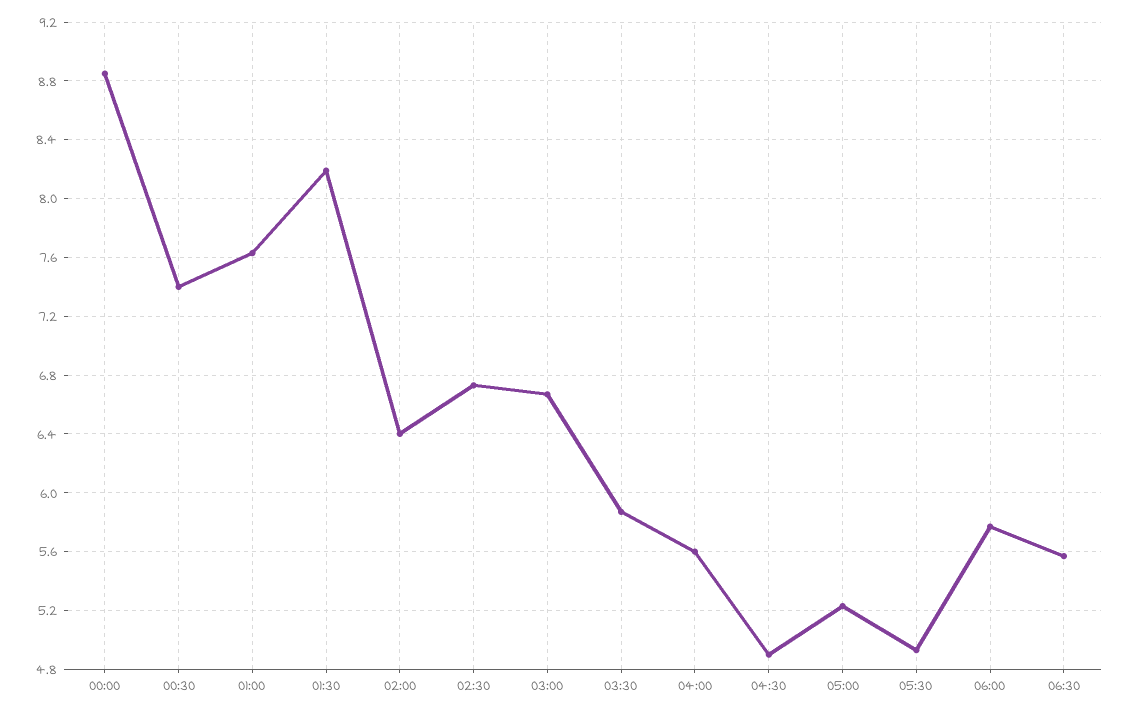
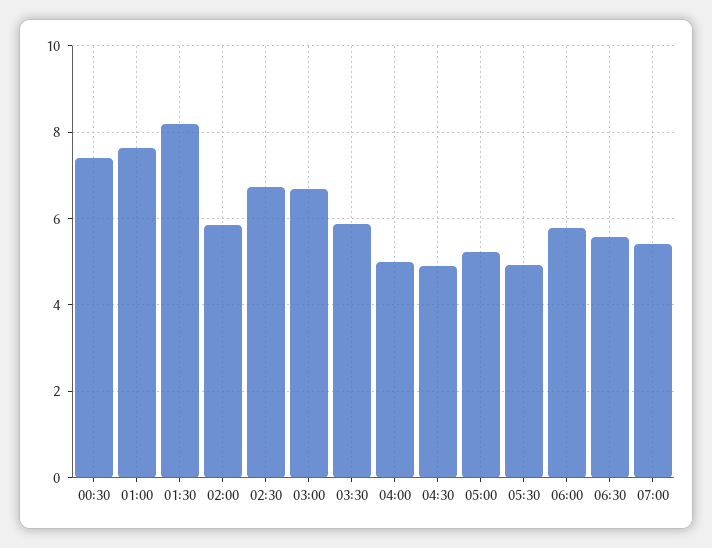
00:00: 8.85 -> none
02:00: 6.4 -> 5.8
04:00: 5.6 -> 5
07:00: none -> 5.4

